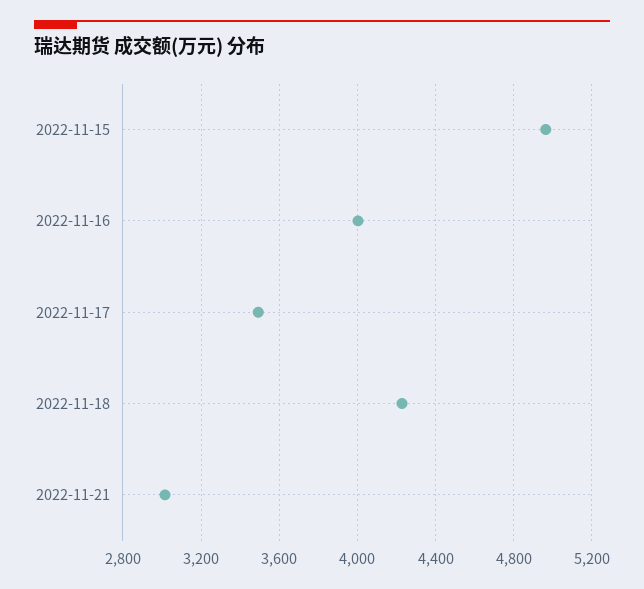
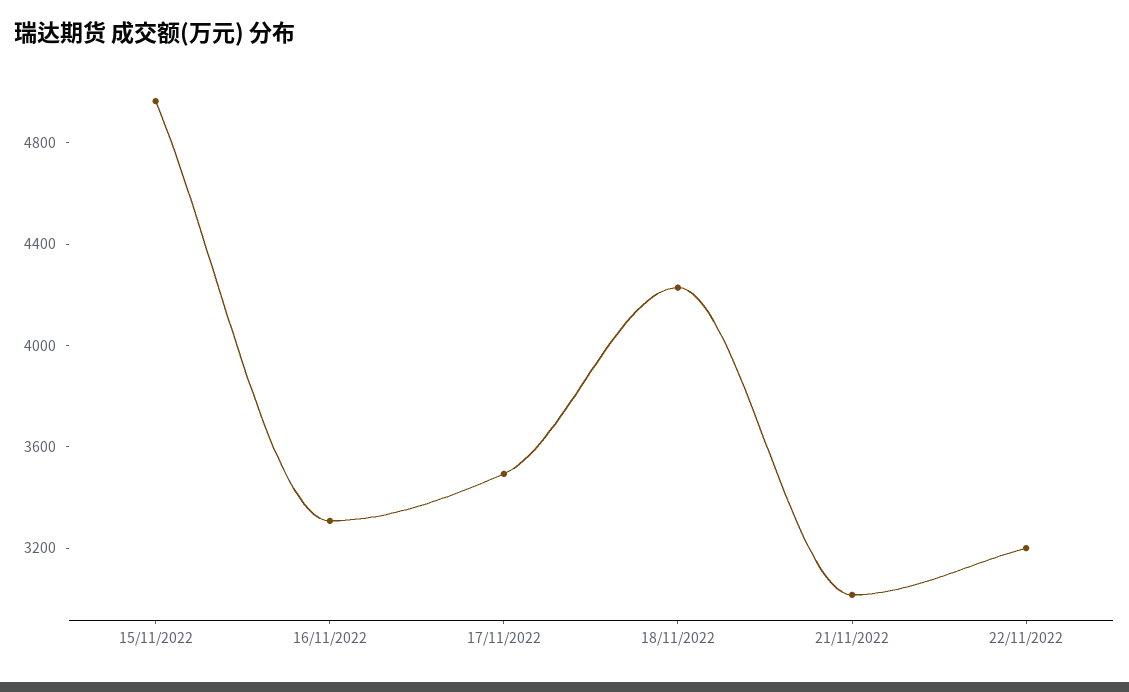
2022-11-16: 4000 -> 3300
22/11/2022: none -> 3200

